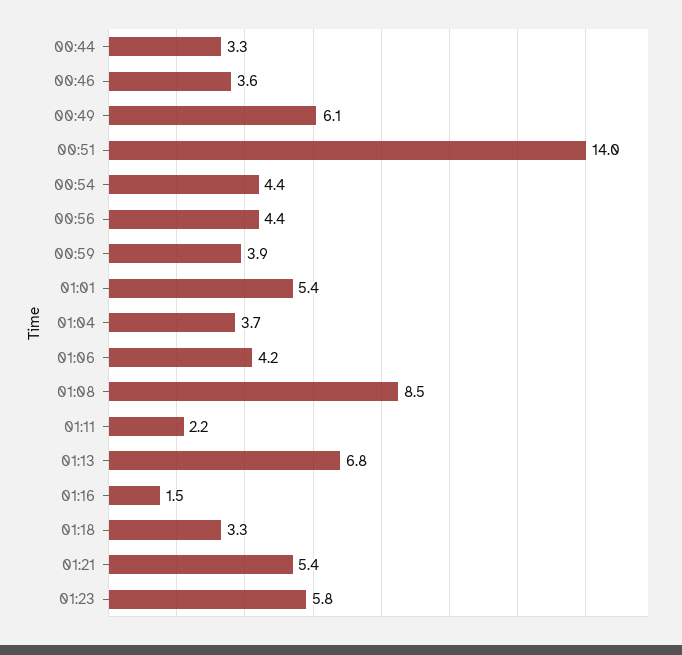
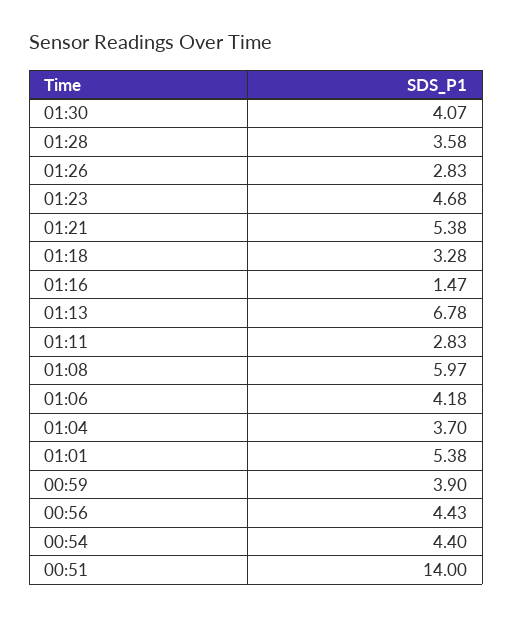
00:44: 3.3 -> none
00:46: 3.6 -> none
00:49: 6.1 -> none
01:08: 8.5 -> 5.97
01:11: 2.2 -> 2.83
01:23: 5.8 -> 4.68
01:30: none -> 4.07
01:28: none -> 3.58
01:26: none -> 2.83

